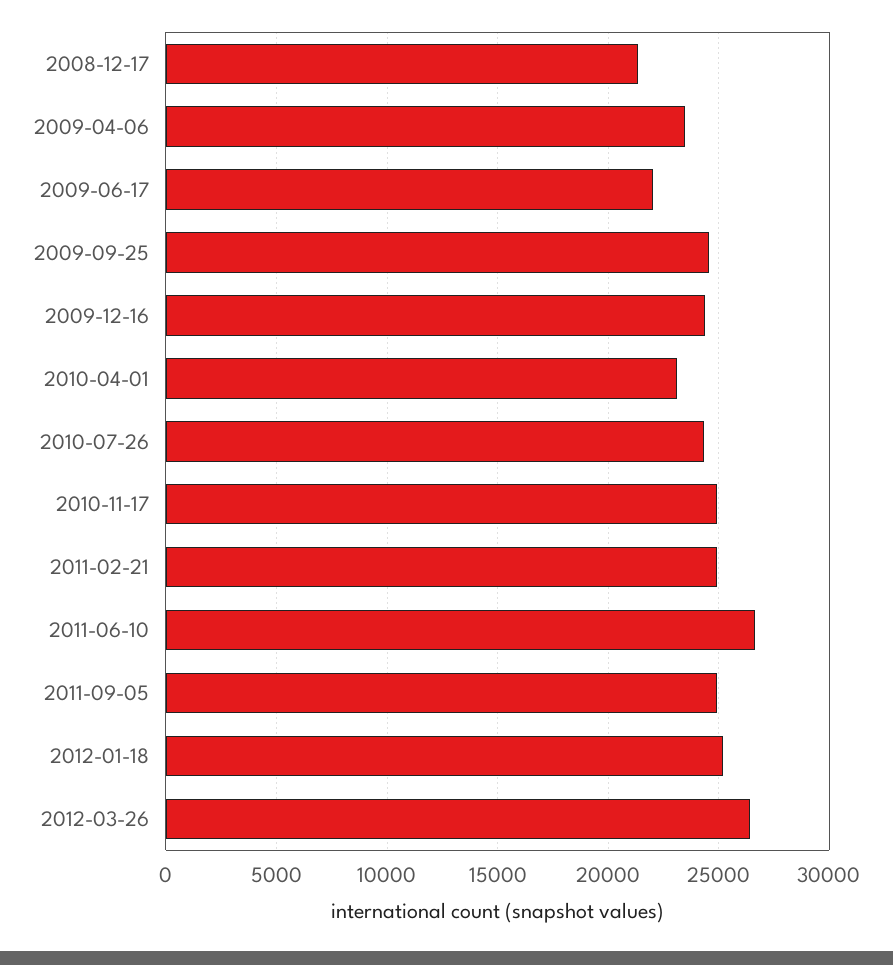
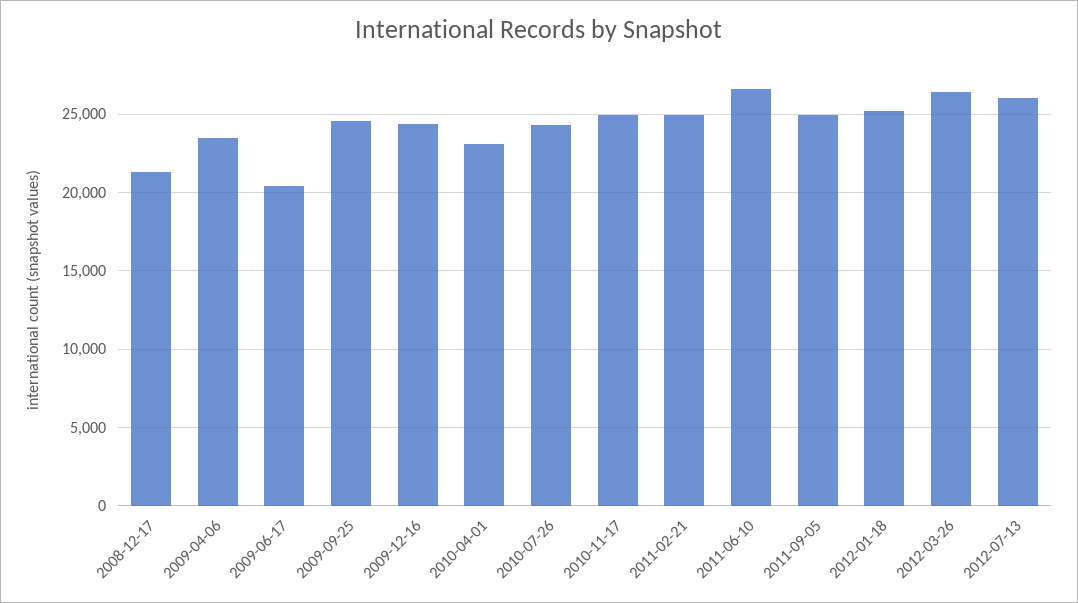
2009-06-17: 22000 -> 20500
2012-07-13: none -> 26000

